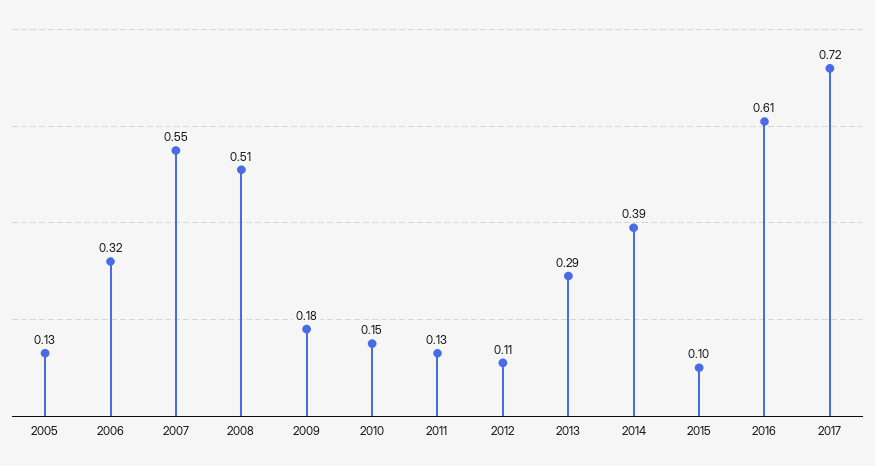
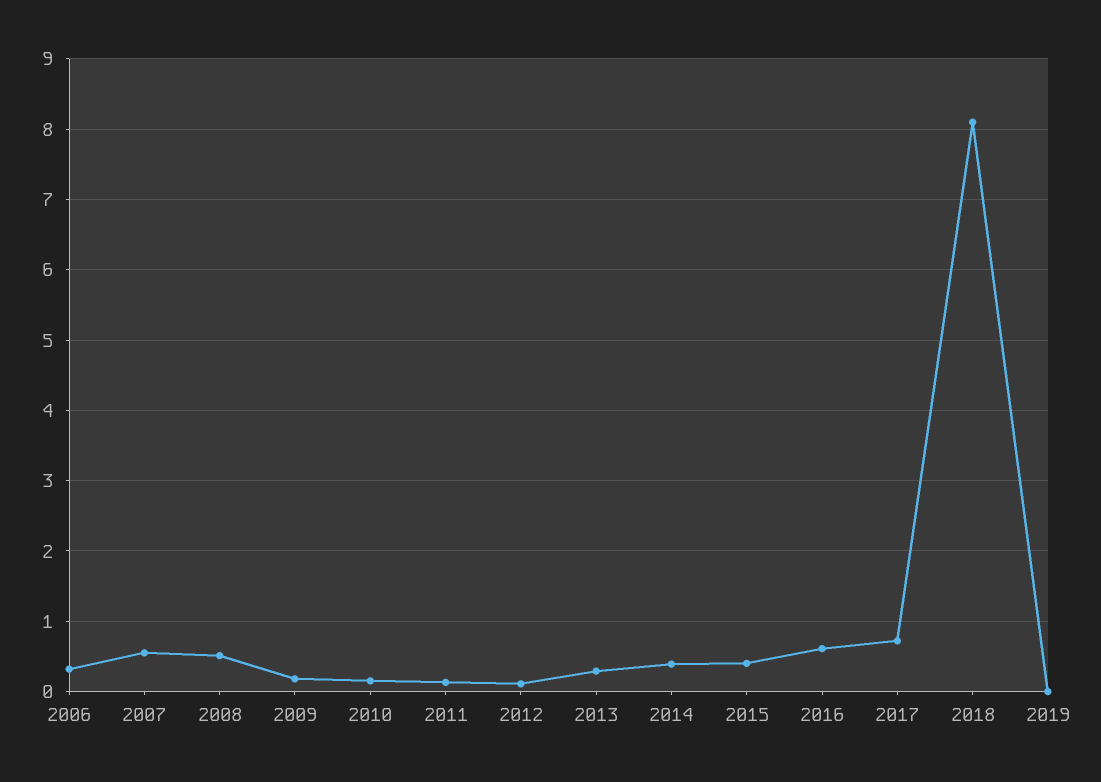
2005: 0.13 -> none
2015: 0.1 -> 0.4
2018: none -> 8.1
2019: none -> 0

